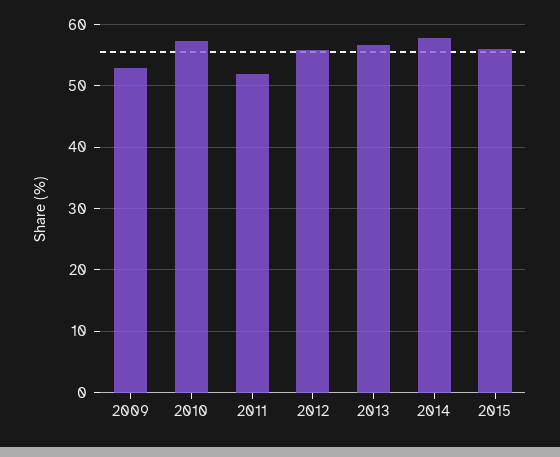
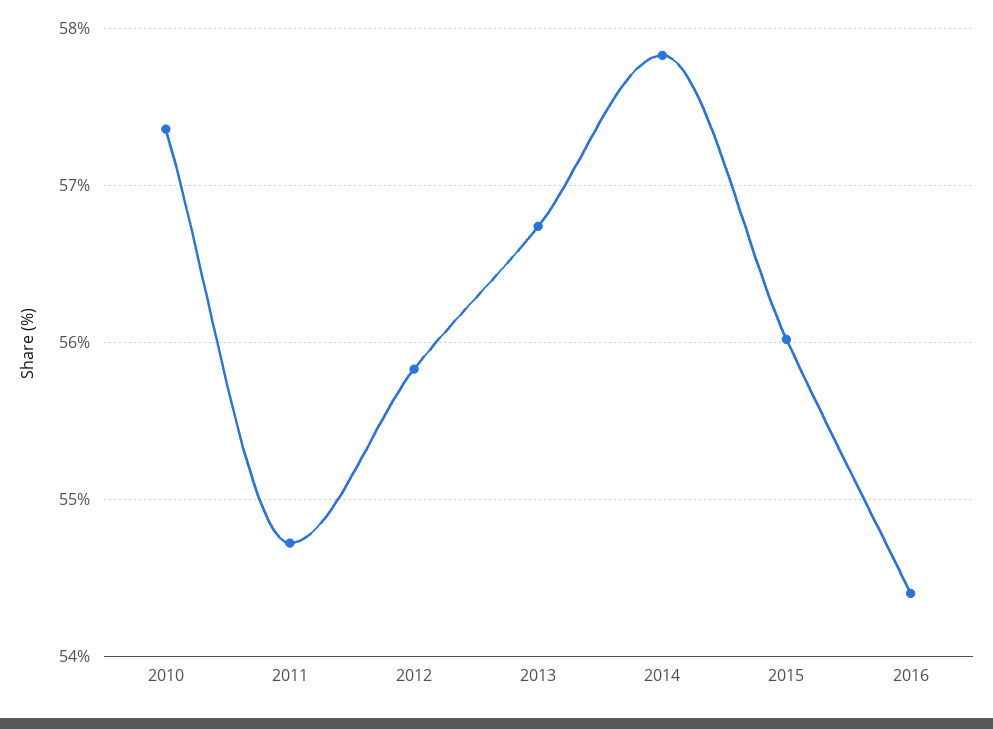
2009: 53 -> none
2011: 52 -> 54.7
2016: none -> 54.4

